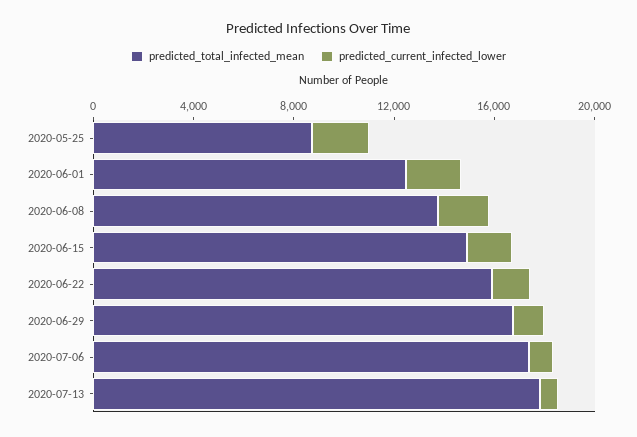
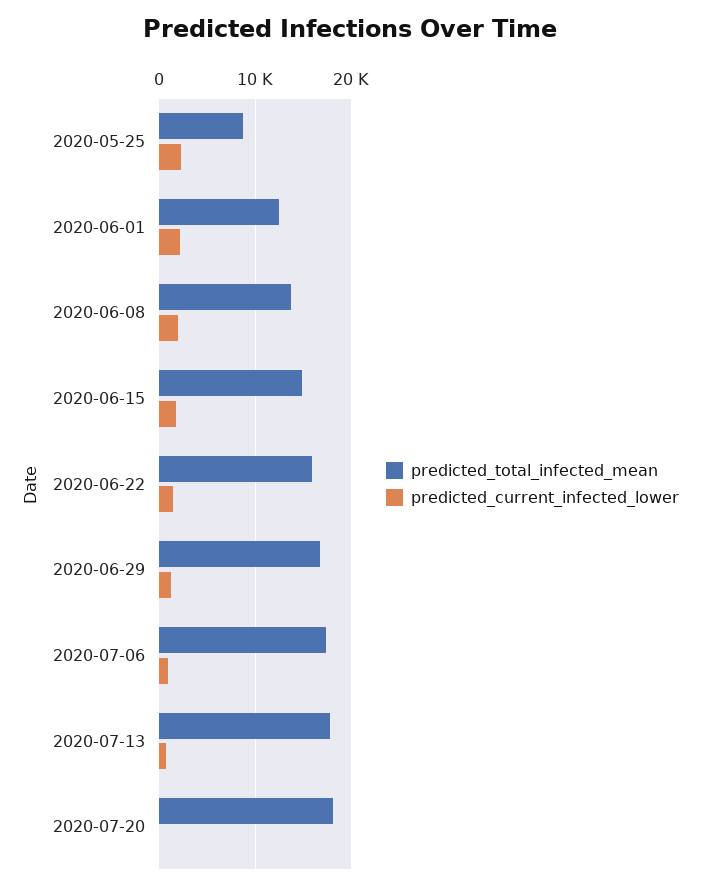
predicted_total_infected_mean, 2020-07-20: none -> 18000
predicted_current_infected_lower, 2020-07-20: none -> 0

